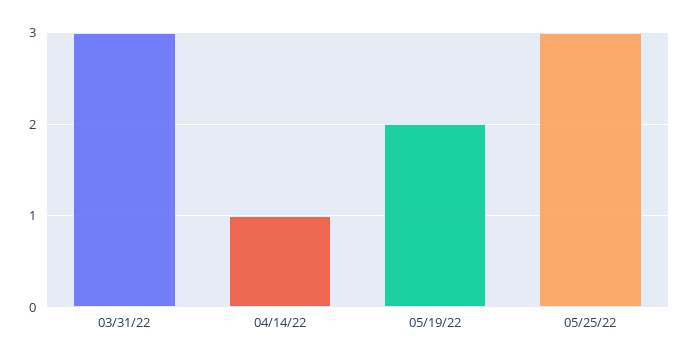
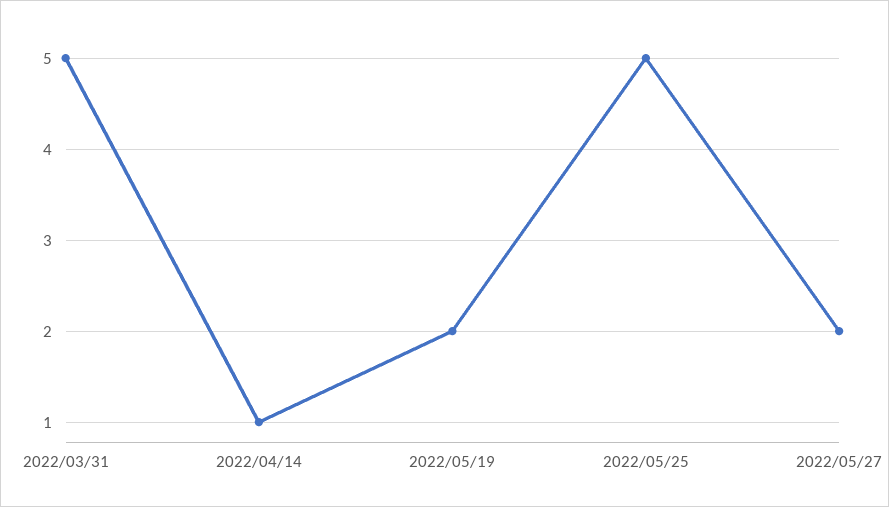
03/31/22: 3 -> 5
05/25/22: 3 -> 5
2022/05/27: none -> 2

